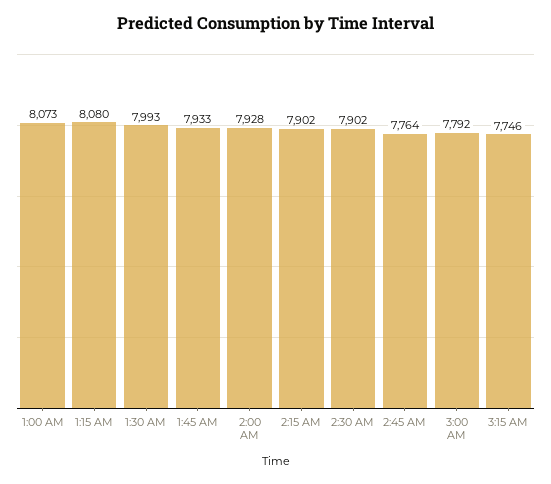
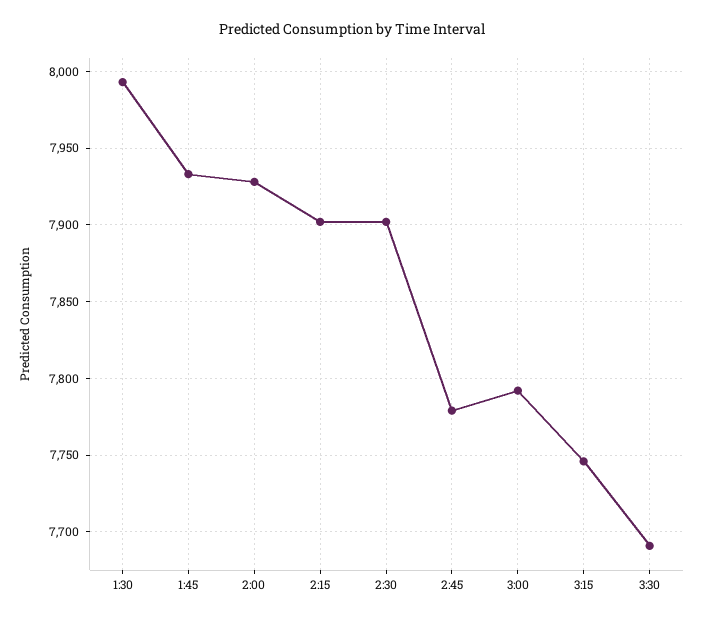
1:00 AM: 8073 -> none
1:15 AM: 8080 -> none
2:45 AM: 7764 -> 7780
3:30: none -> 7690

